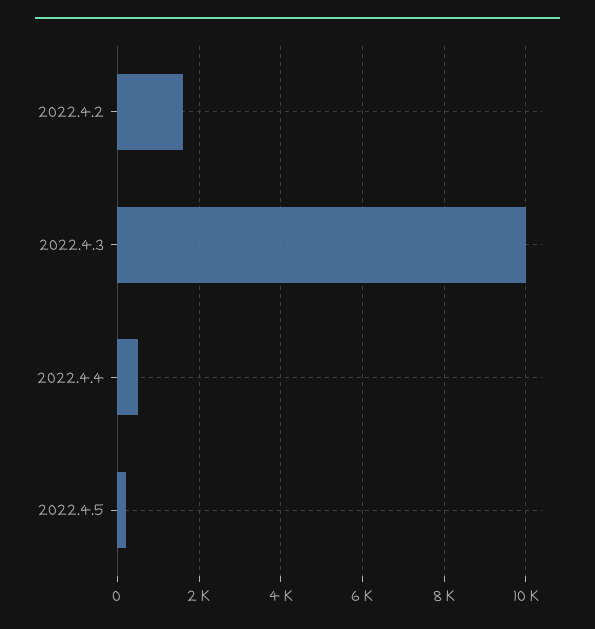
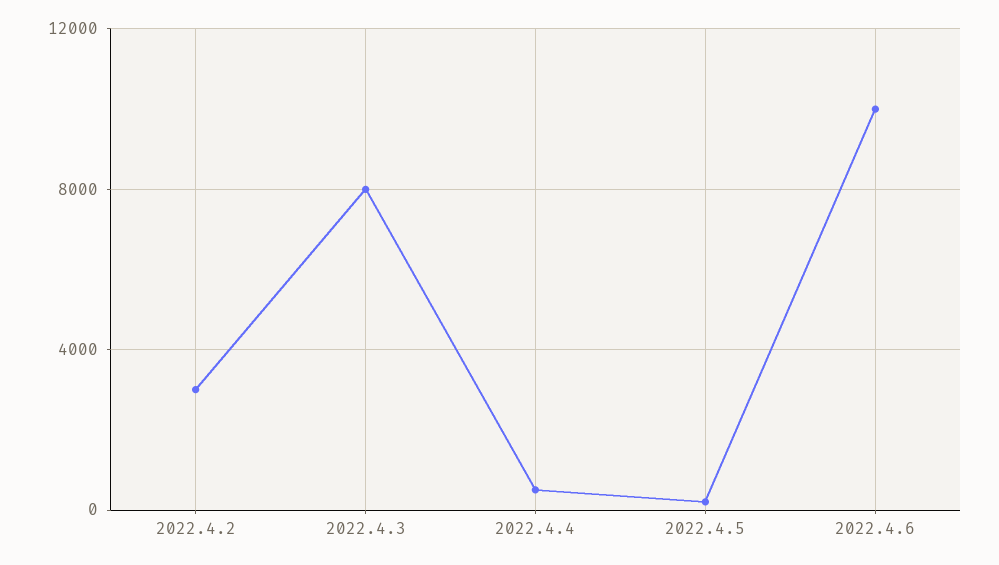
2022.4.2: 1600 -> 3000
2022.4.3: 10000 -> 8000
2022.4.6: none -> 10000

